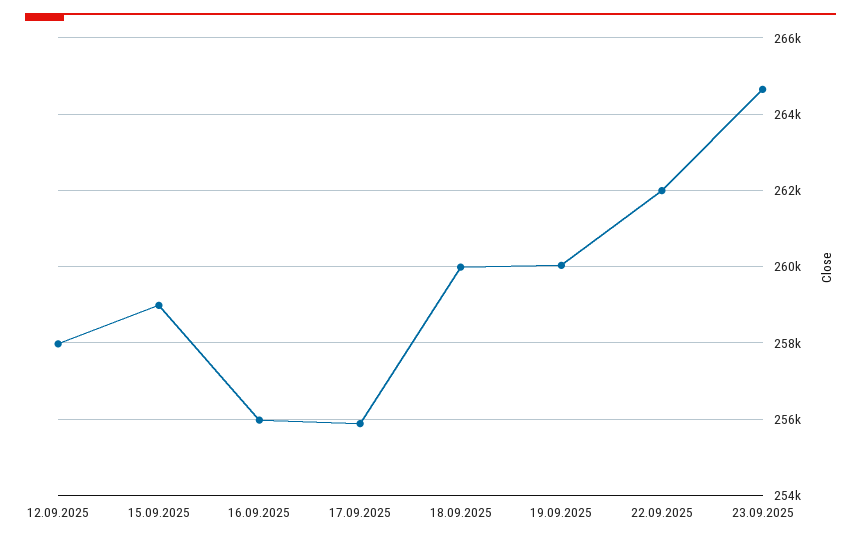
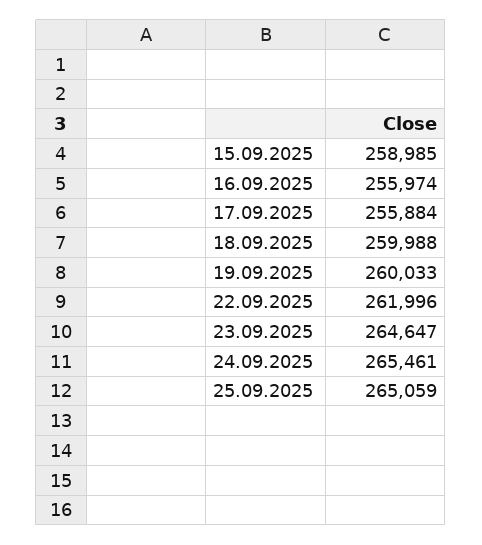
12.09.2025: 258000 -> none
24.09.2025: none -> 265461
25.09.2025: none -> 265059

